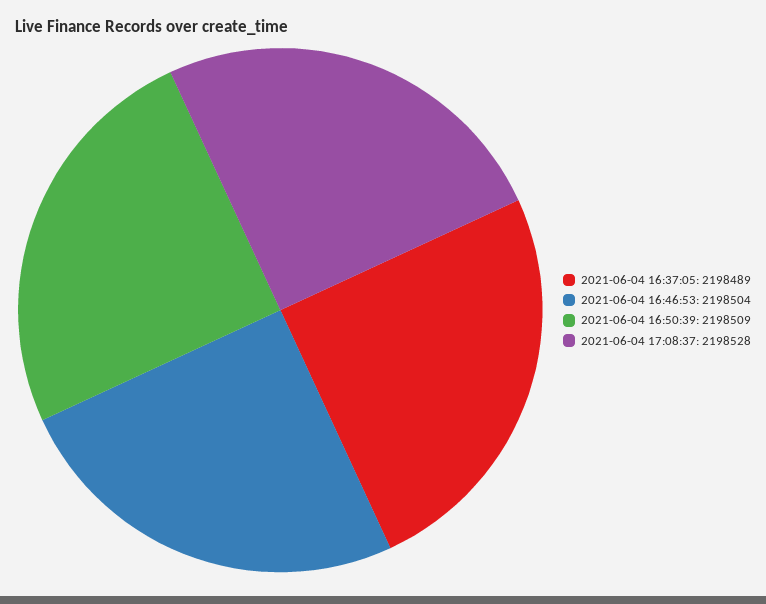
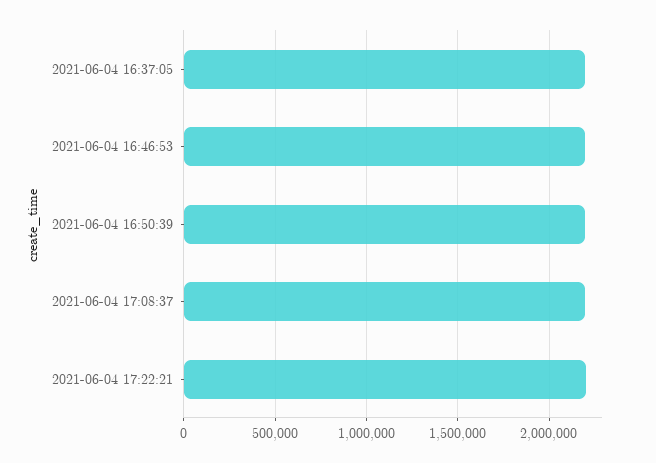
2021-06-04 17:22:21: none -> 2200000

